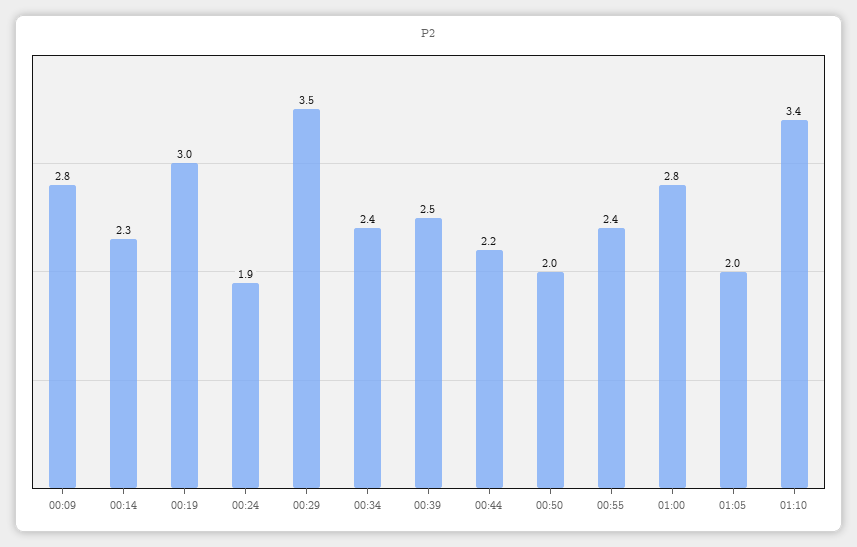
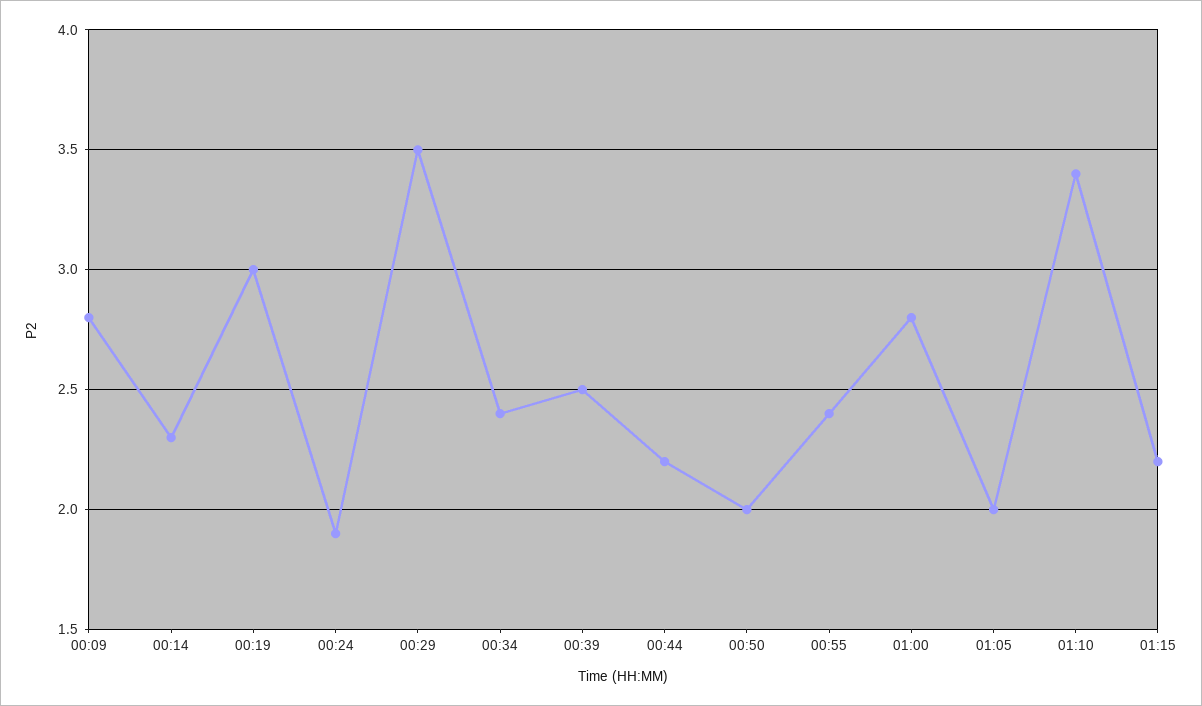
01:15: none -> 2.2

